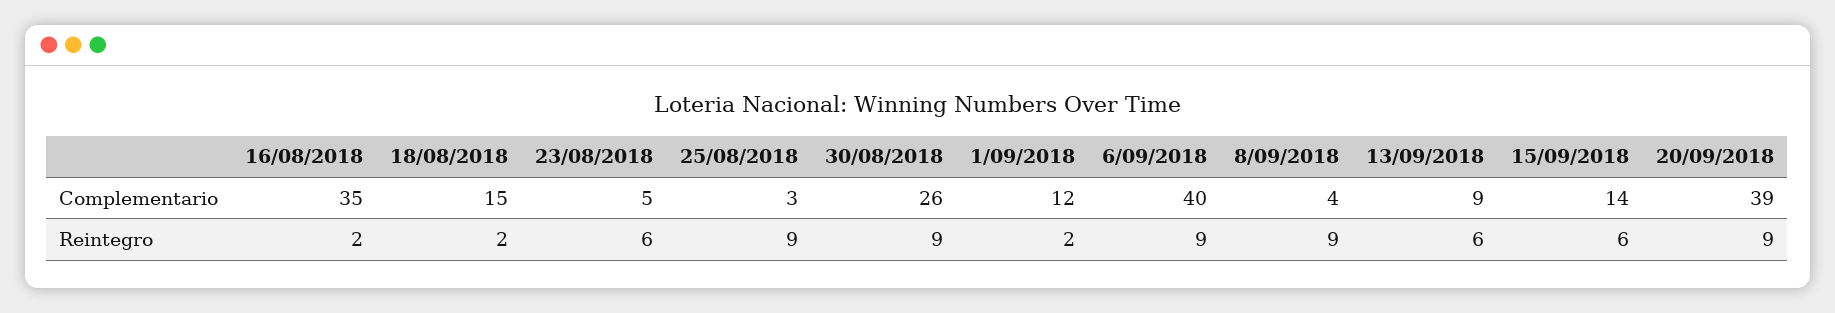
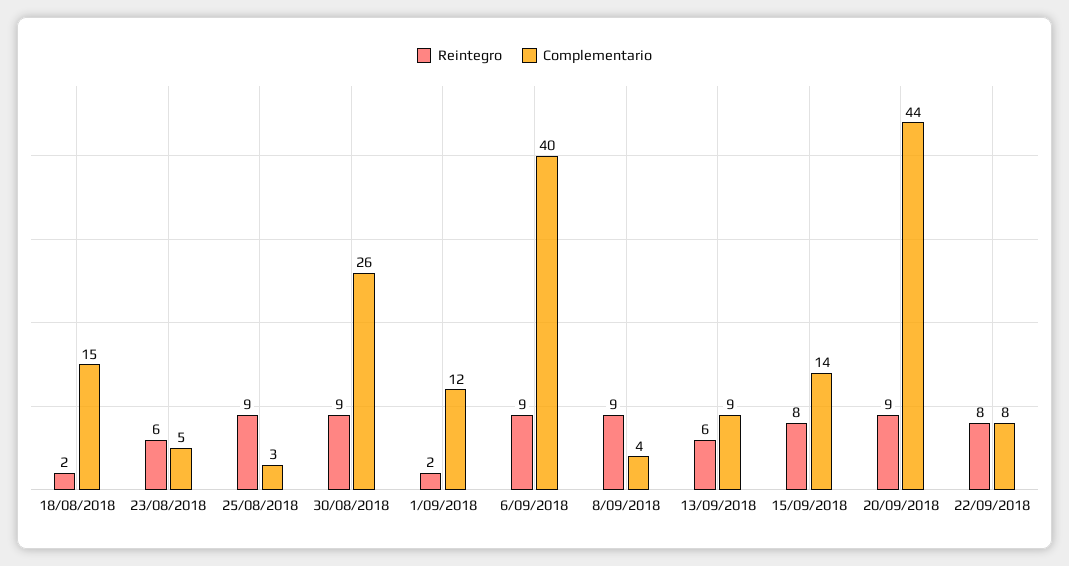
Complementario, 16/08/2018: 35 -> none
Complementario, 20/09/2018: 39 -> 44
Reintegro, 16/08/2018: 2 -> none
Reintegro, 15/09/2018: 6 -> 8
Reintegro, 22/09/2018: none -> 8
Complementario, 22/09/2018: none -> 8

